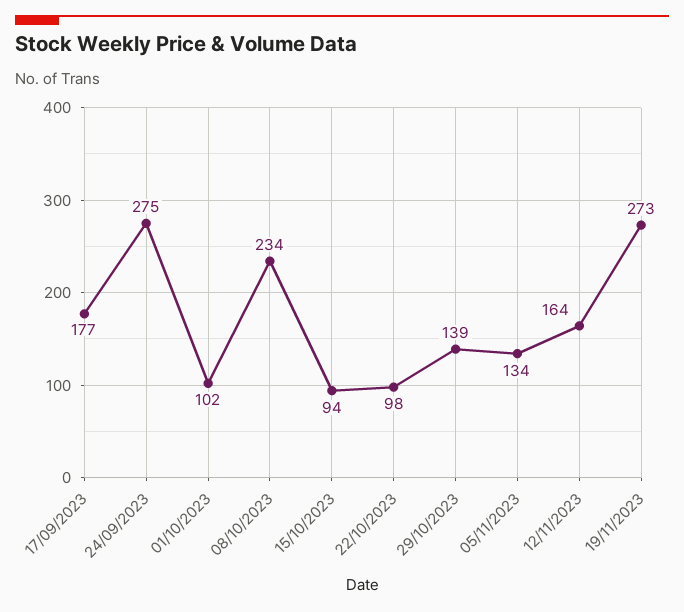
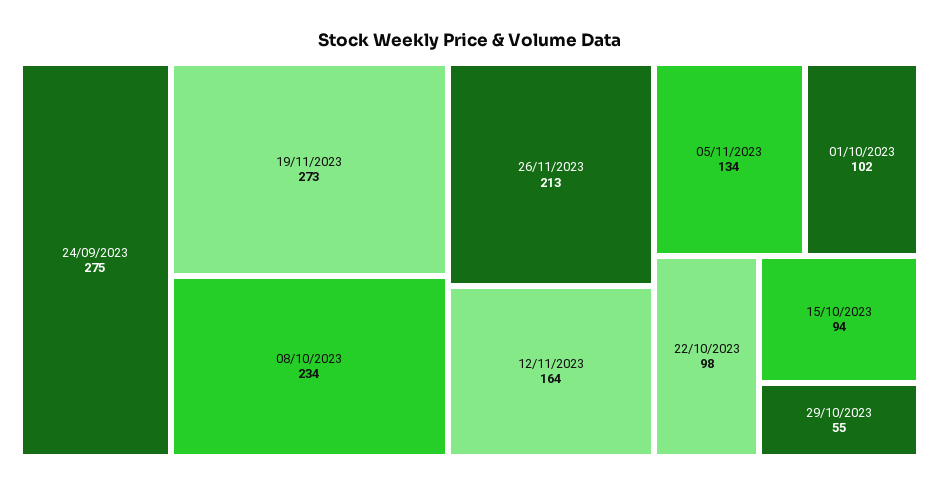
17/09/2023: 177 -> none
29/10/2023: 139 -> 55
26/11/2023: none -> 213

